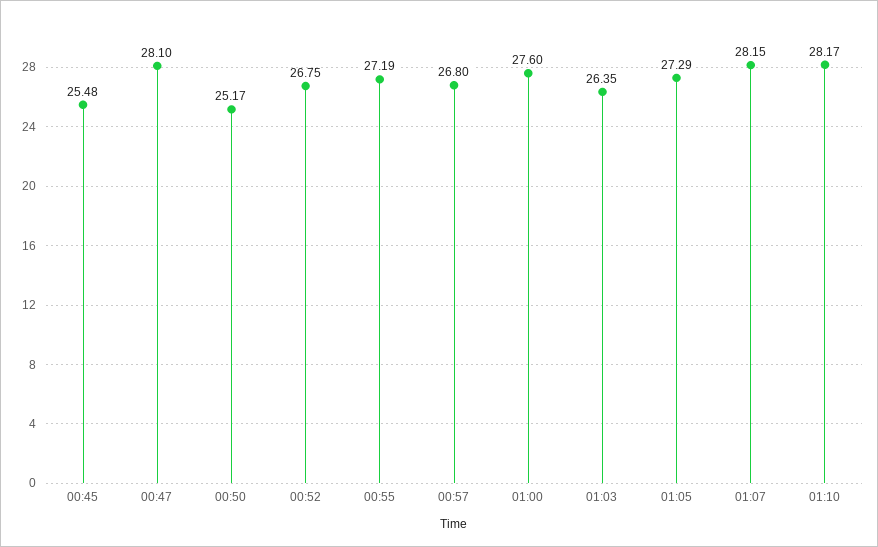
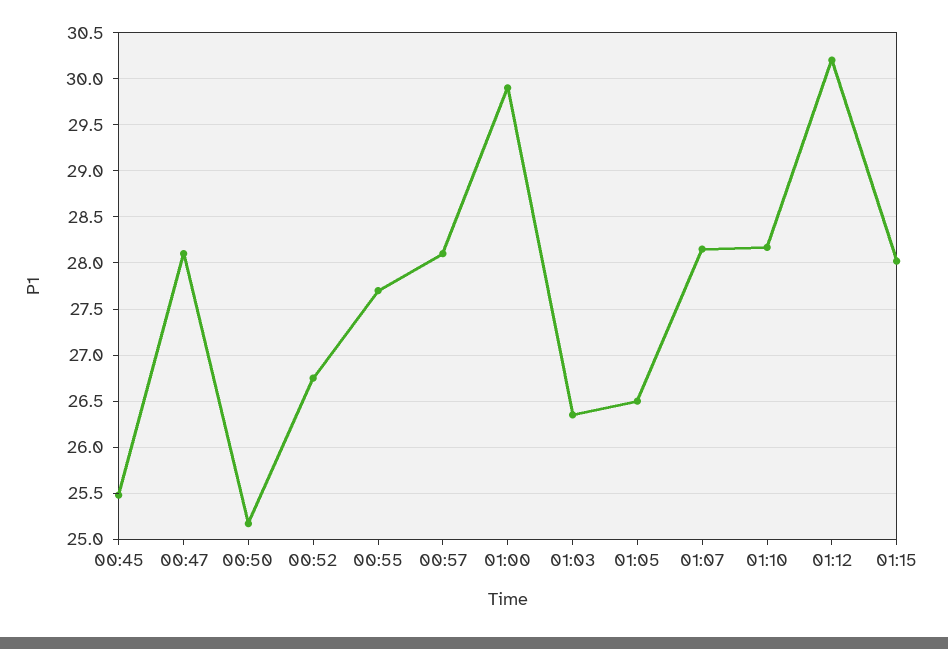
00:55: 27.19 -> 27.7
00:57: 26.8 -> 28.1
01:00: 27.6 -> 29.9
01:05: 27.29 -> 26.5
01:12: none -> 30.2
01:15: none -> 28

